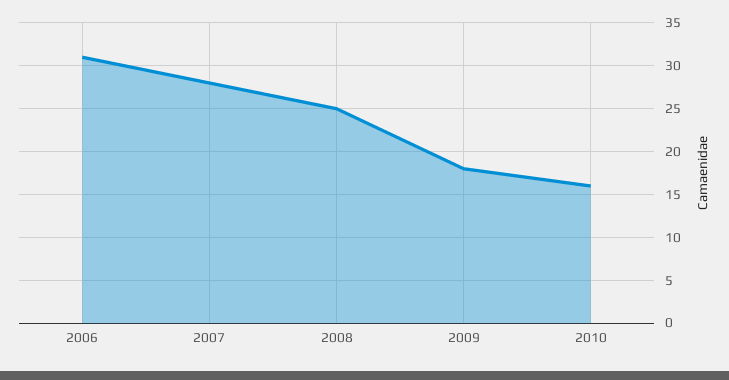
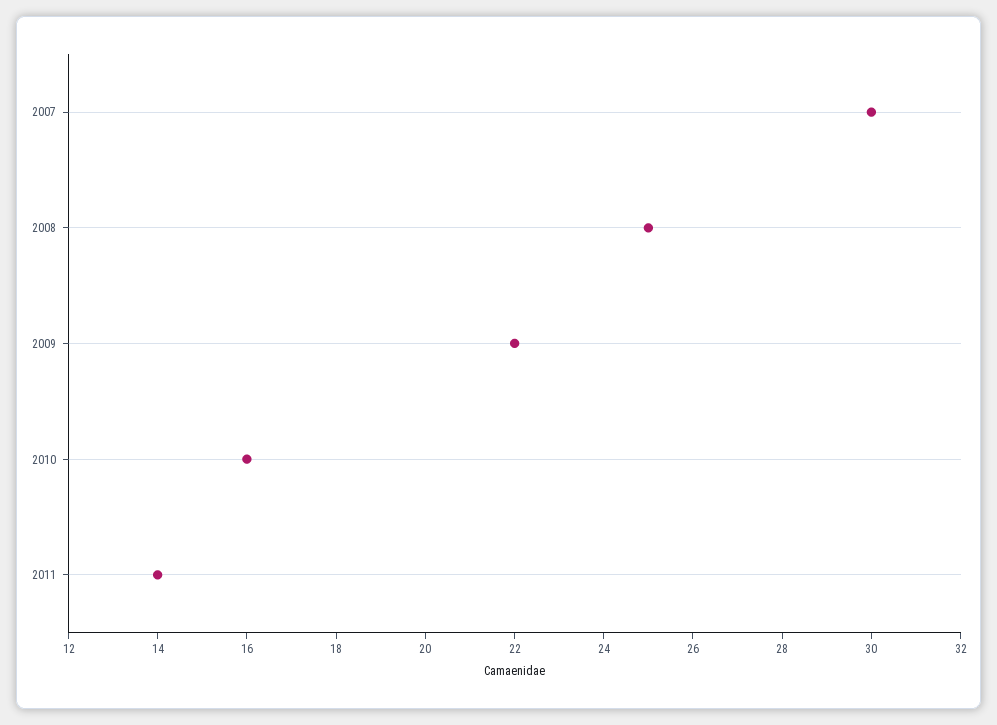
2006: 31 -> none
2007: 28 -> 30
2009: 18 -> 22
2011: none -> 14

